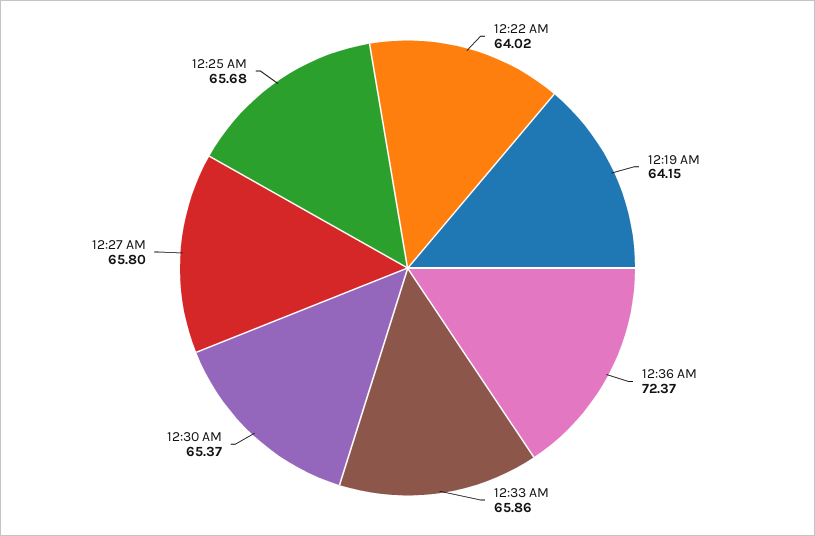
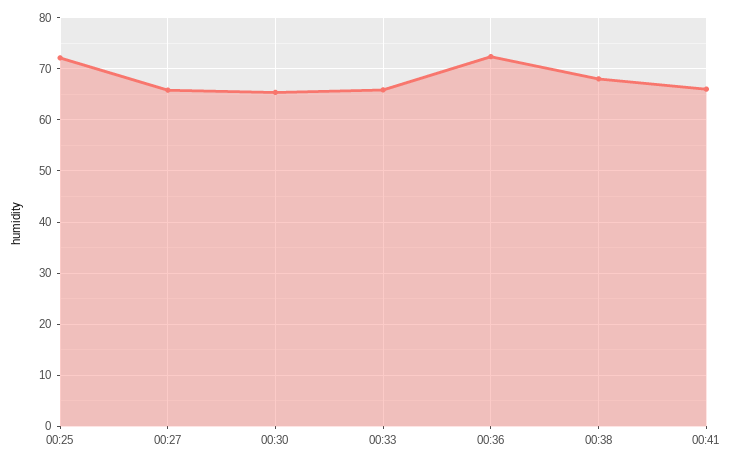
12:22 AM: 64.02 -> none
12:19 AM: 64.15 -> none
12:25 AM: 65.68 -> 72
00:38: none -> 68
00:41: none -> 66

